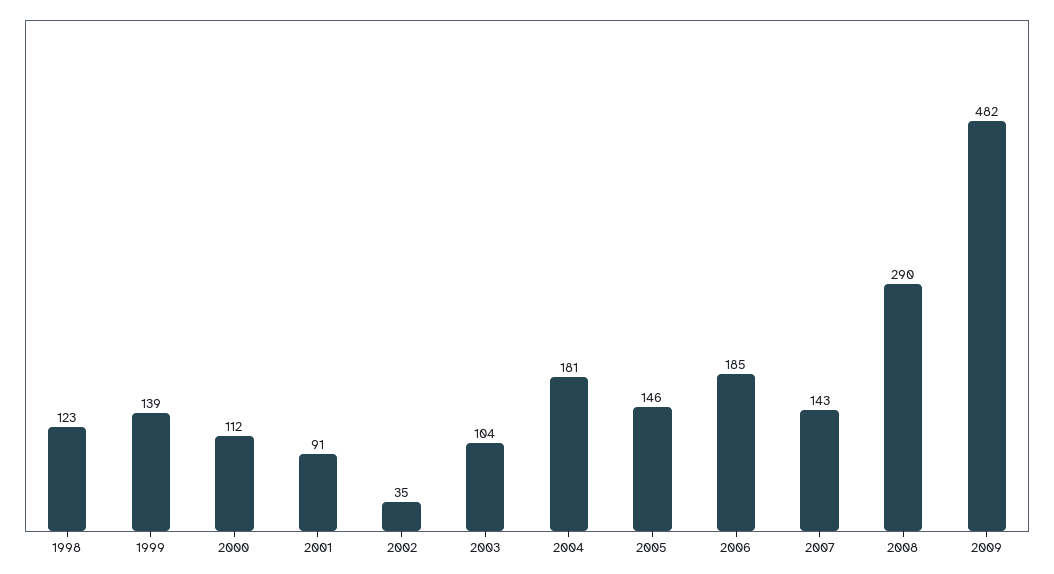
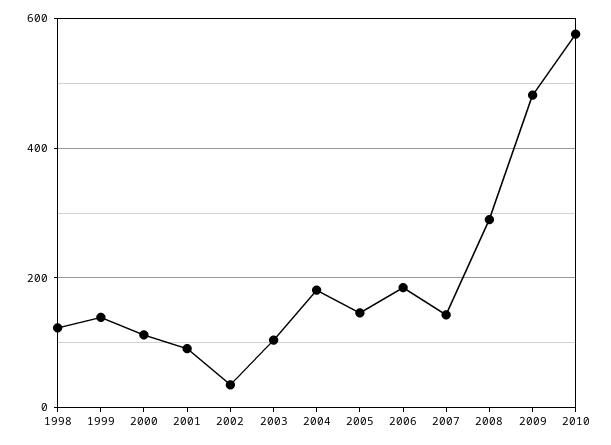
2010: none -> 580

